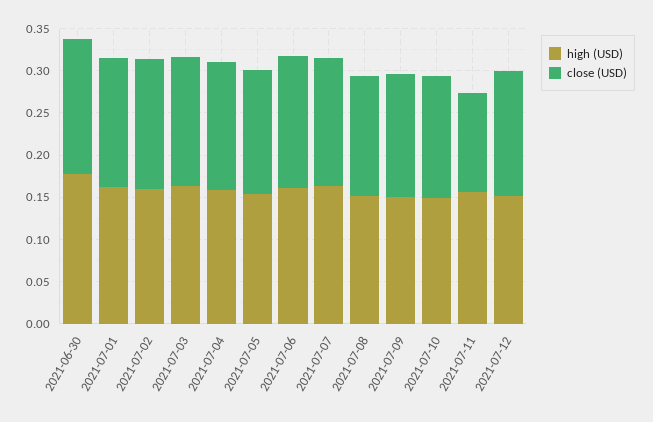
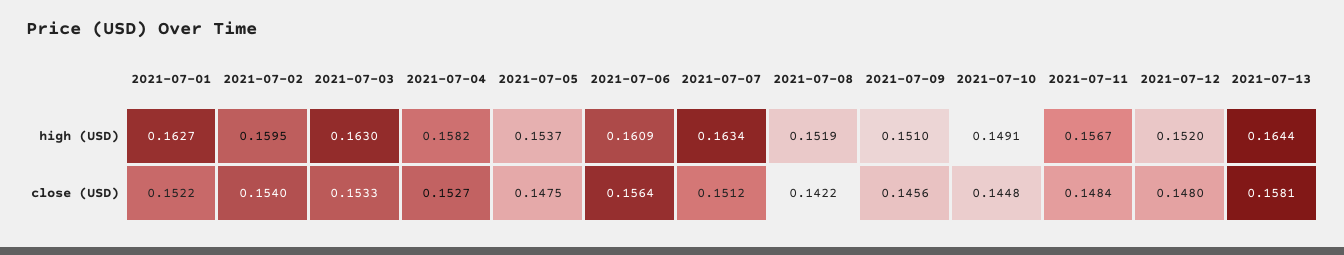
high (USD), 2021-06-30: 0.18 -> none
close (USD), 2021-06-30: 0.16 -> none
close (USD), 2021-07-11: 0.12 -> 0.1484
high (USD), 2021-07-13: none -> 0.1644
close (USD), 2021-07-13: none -> 0.1581

